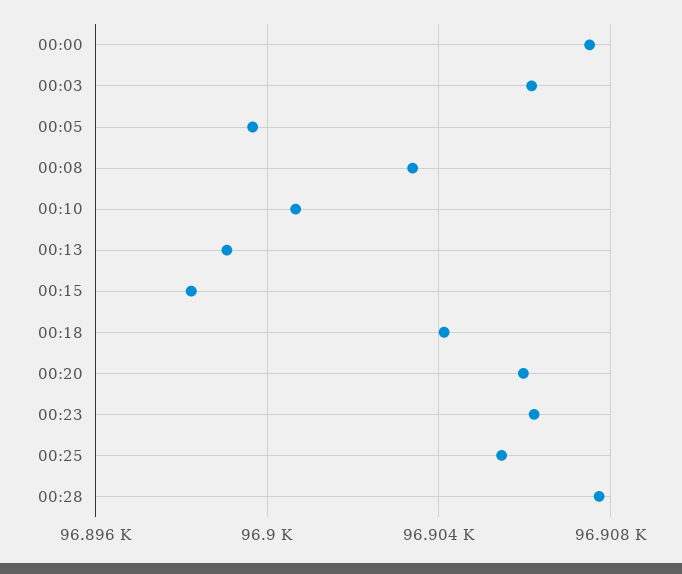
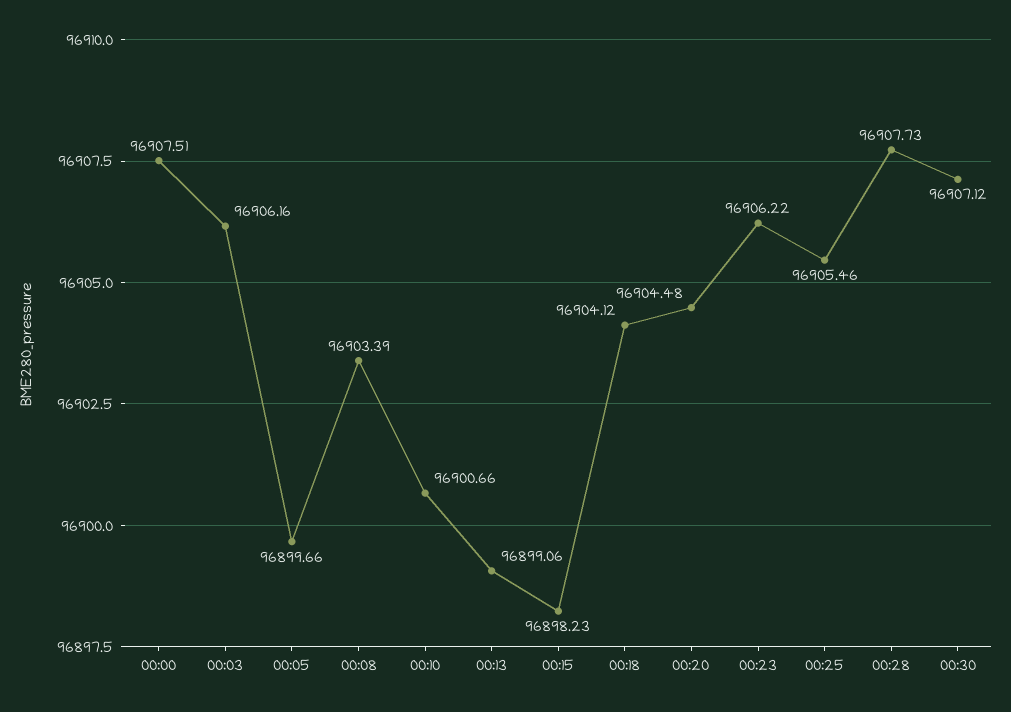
00:20: 96906 -> 96904.48
00:30: none -> 96907.12

